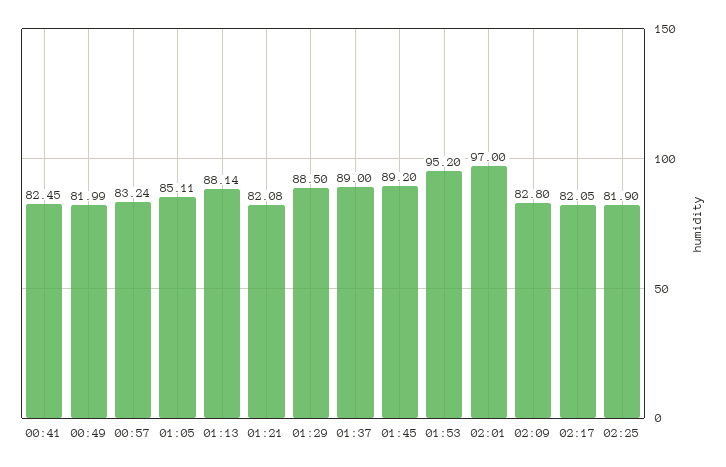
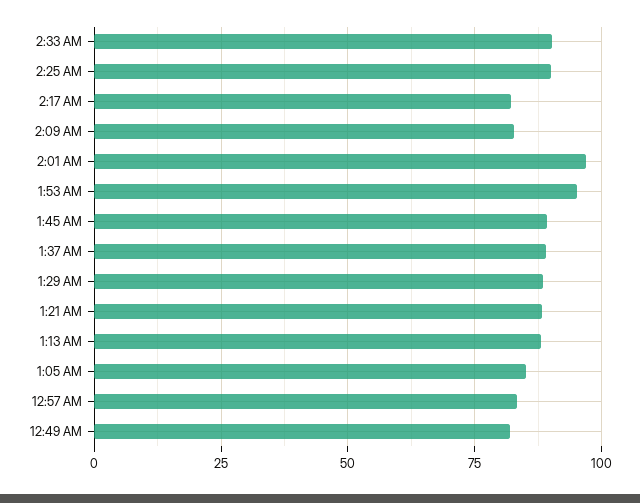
00:41: 82.45 -> none
01:21: 82.08 -> 87.5
02:25: 81.9 -> 90
2:33 AM: none -> 90

